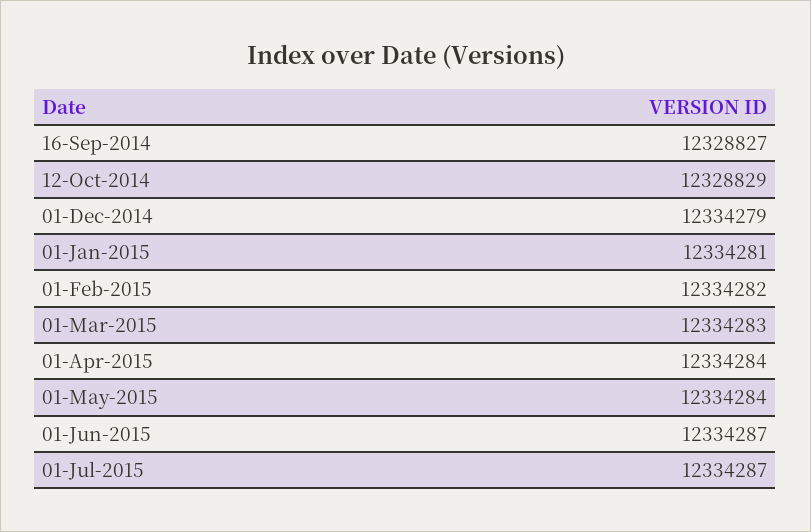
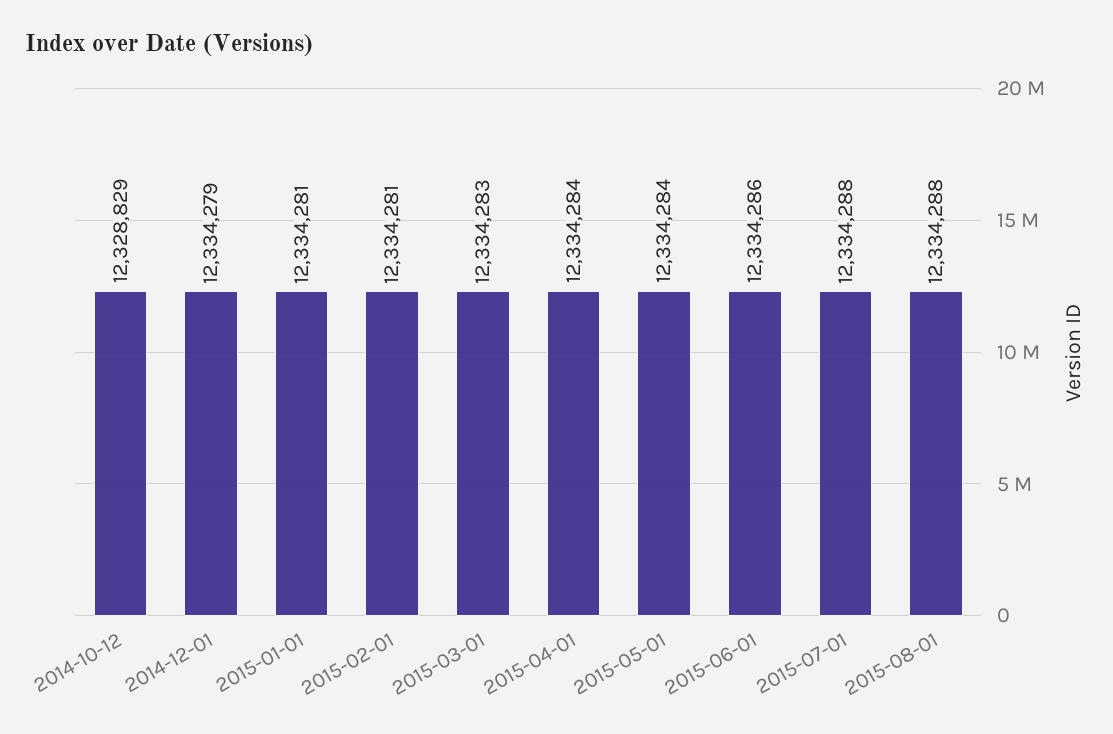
16-Sep-2014: 12328827 -> none
01-Feb-2015: 12334282 -> 12334281
01-Jun-2015: 12334287 -> 12334286
01-Jul-2015: 12334287 -> 12334288
2015-08-01: none -> 12334288

